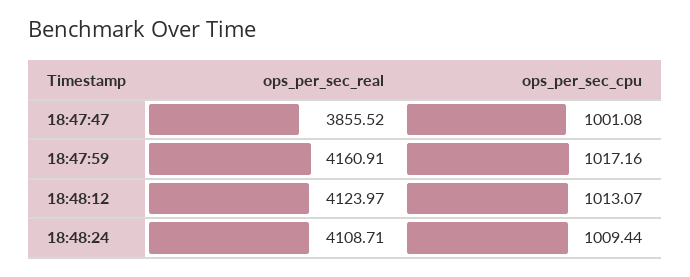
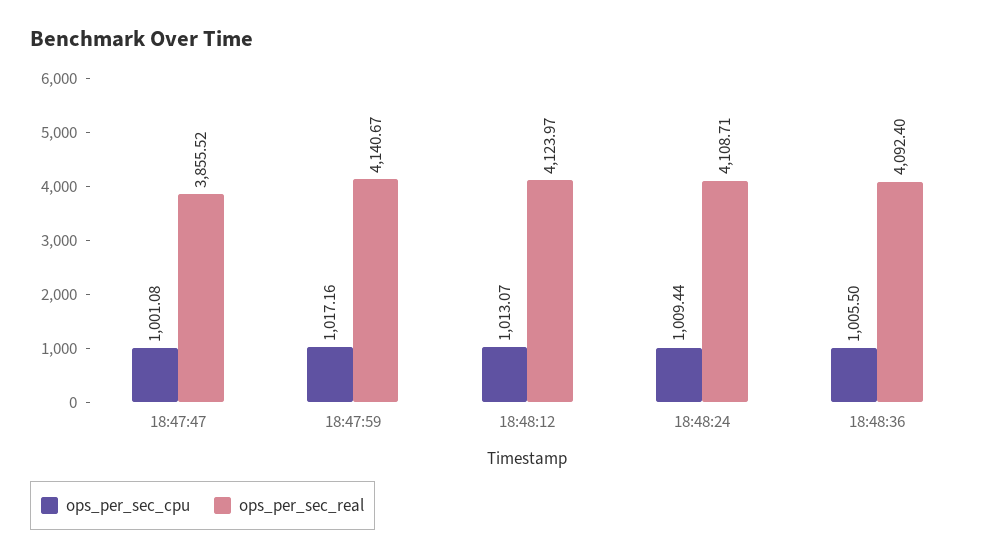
ops_per_sec_real, 18:47:59: 4160.91 -> 4140.67
ops_per_sec_cpu, 18:48:36: none -> 1005.5
ops_per_sec_real, 18:48:36: none -> 4092.4

